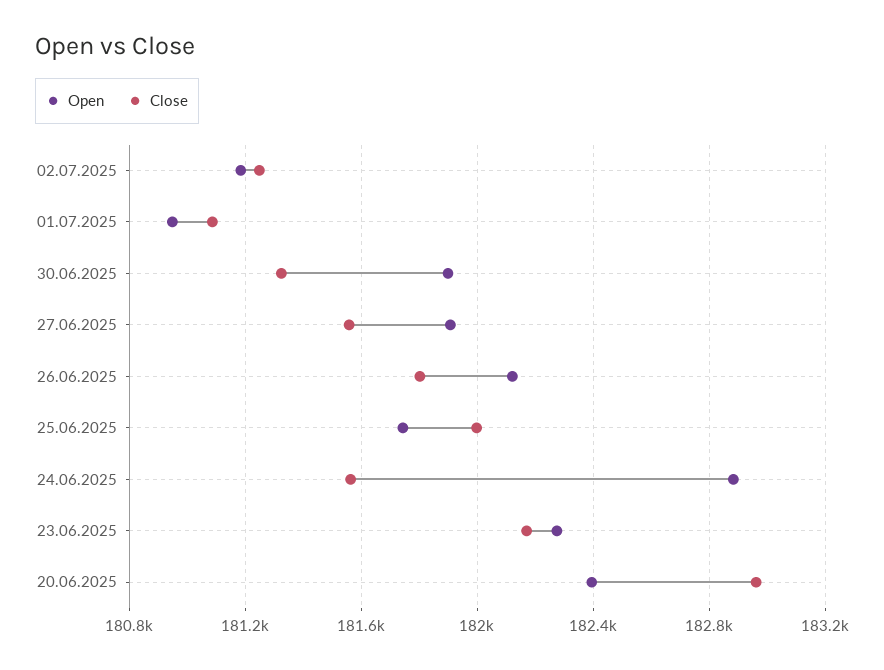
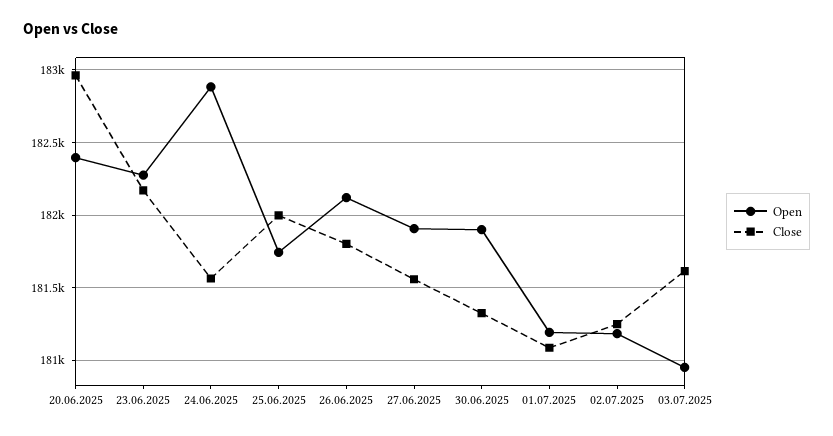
Open, 01.07.2025: 180950 -> 181200
Open, 03.07.2025: none -> 180950
Close, 03.07.2025: none -> 181600

